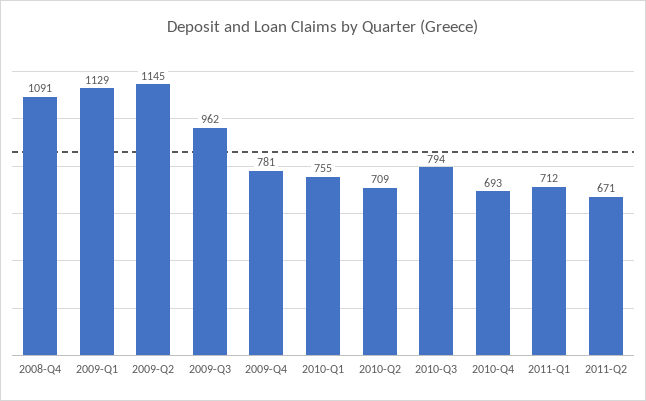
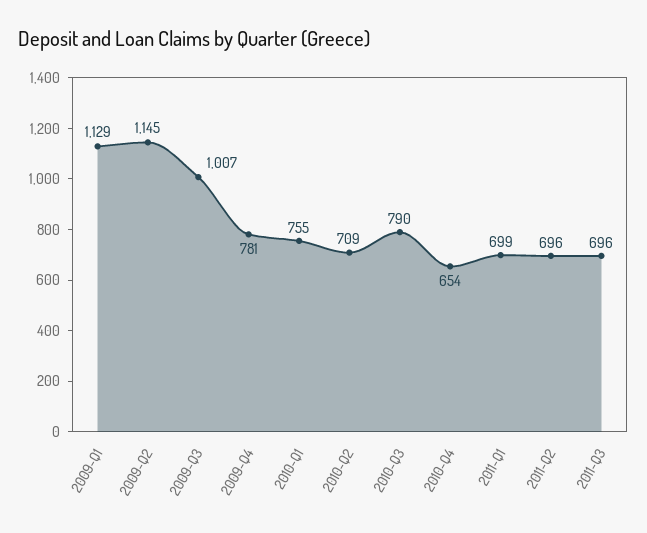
2008-Q4: 1091 -> none
2009-Q3: 962 -> 1007
2010-Q3: 794 -> 790
2010-Q4: 693 -> 654
2011-Q1: 712 -> 699
2011-Q2: 671 -> 696
2011-Q3: none -> 696

